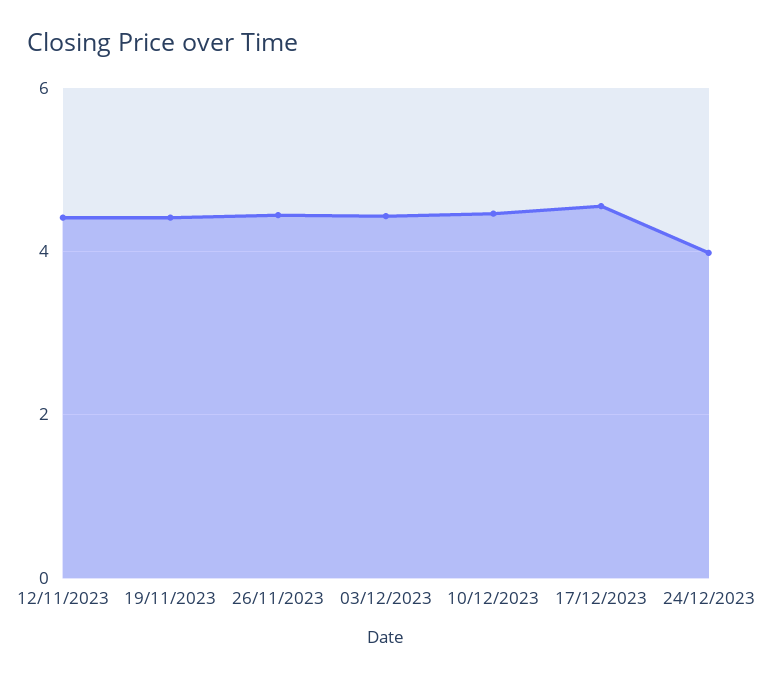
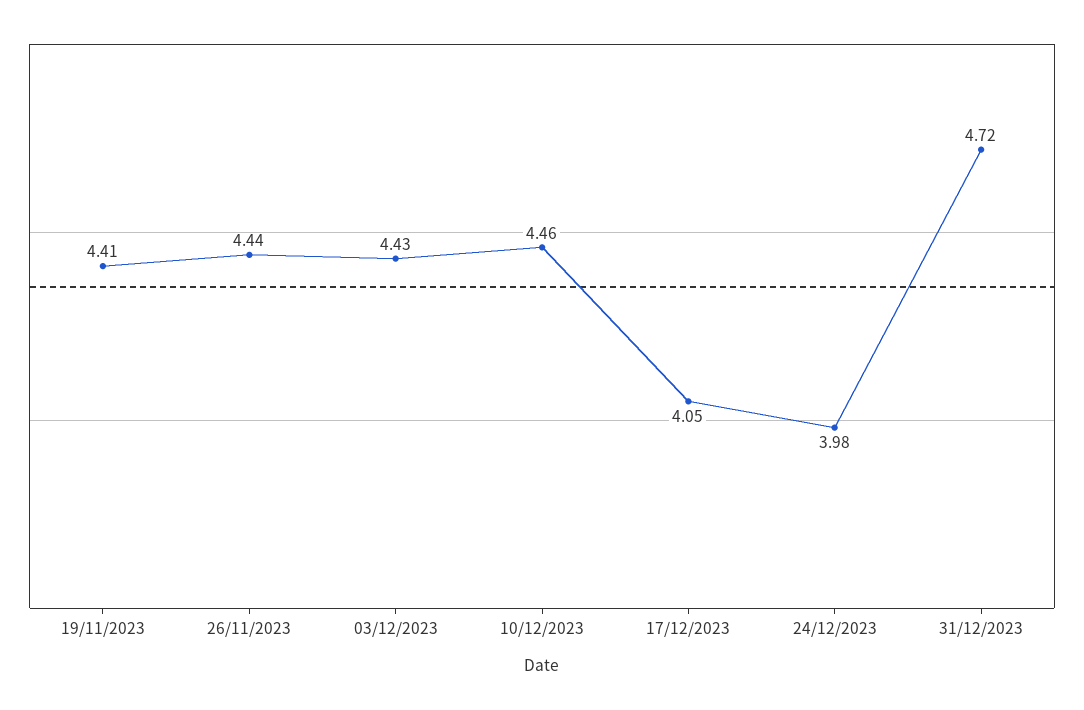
12/11/2023: 4.4 -> none
17/12/2023: 4.6 -> 4.05
31/12/2023: none -> 4.72

